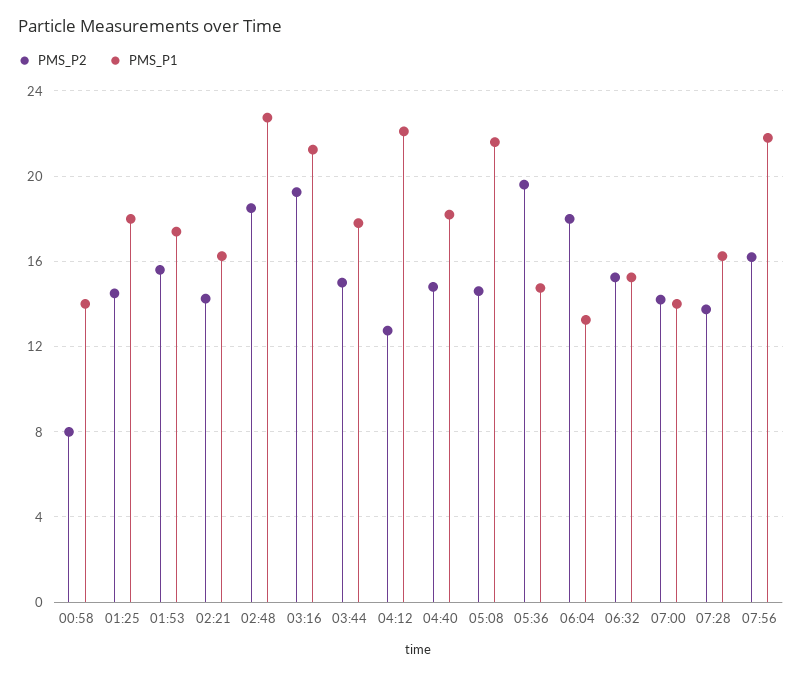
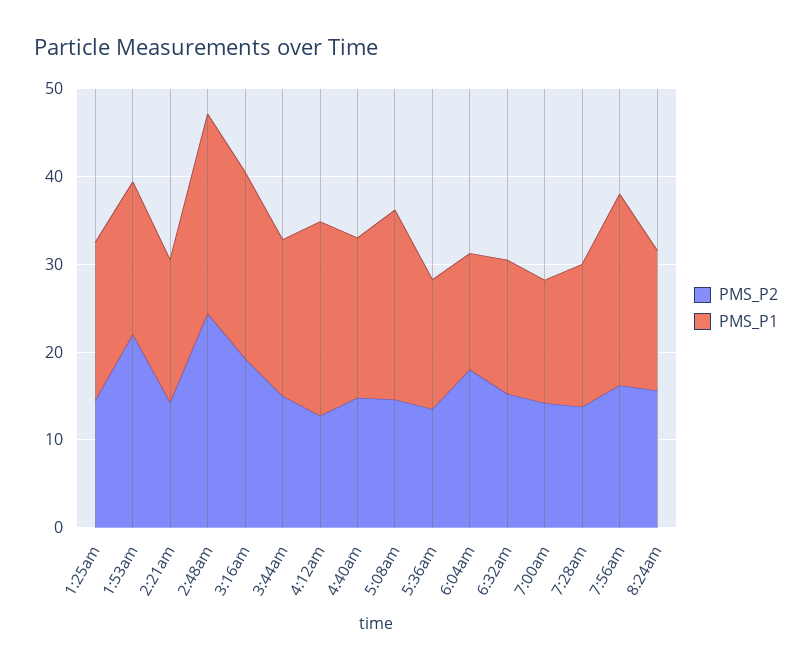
PMS_P2, 00:58: 8 -> none
PMS_P1, 00:58: 14 -> none
PMS_P2, 01:53: 15.5 -> 22
PMS_P2, 02:48: 18.5 -> 24
PMS_P2, 05:36: 19.5 -> 14
PMS_P2, 8:24am: none -> 16
PMS_P1, 8:24am: none -> 16

